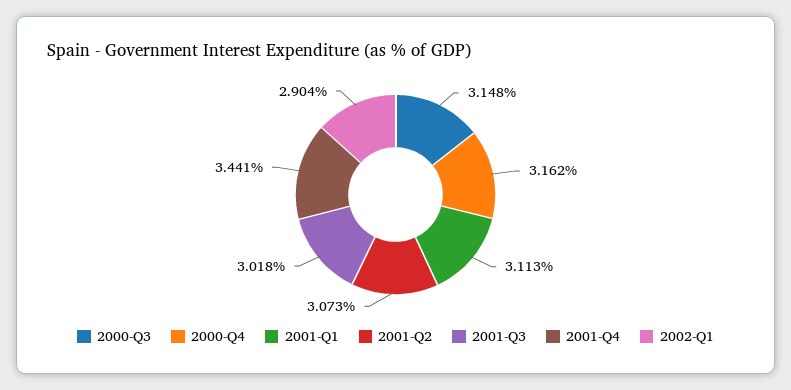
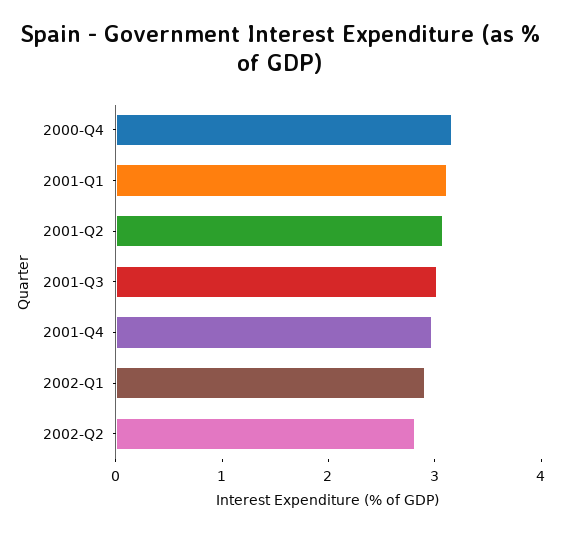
2000-Q3: 3.148 -> none
2001-Q4: 3.441 -> 3
2002-Q2: none -> 2.8

